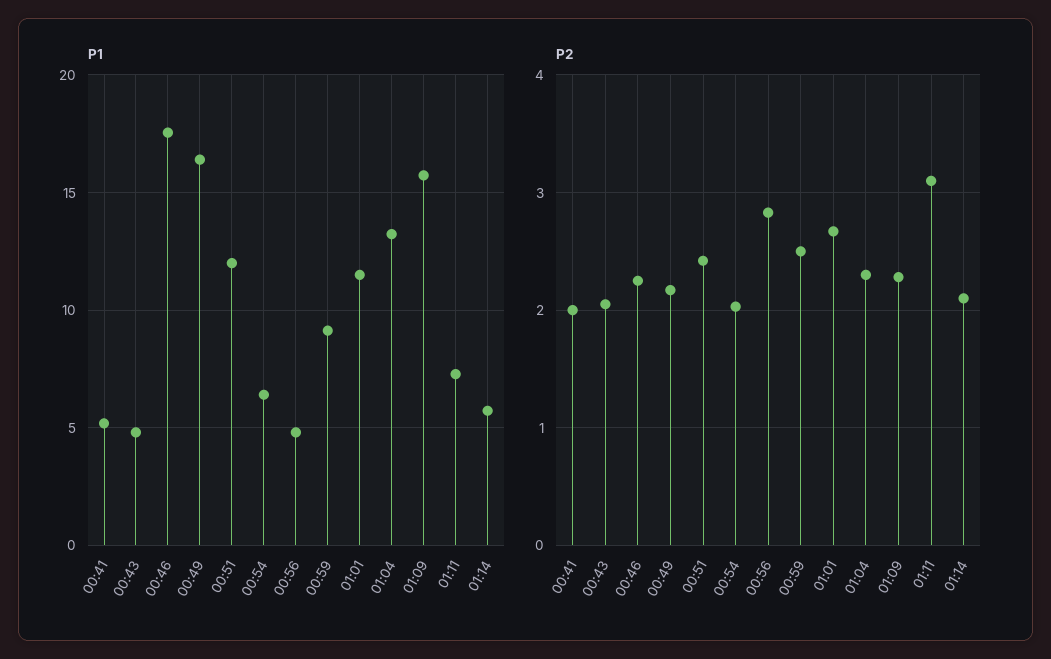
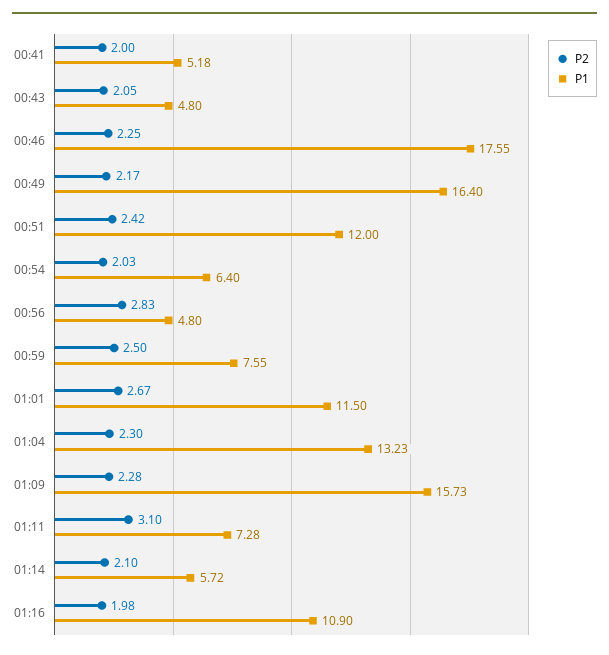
P1, 00:59: 9 -> 7.55
P2, 01:16: none -> 1.98
P1, 01:16: none -> 10.9

